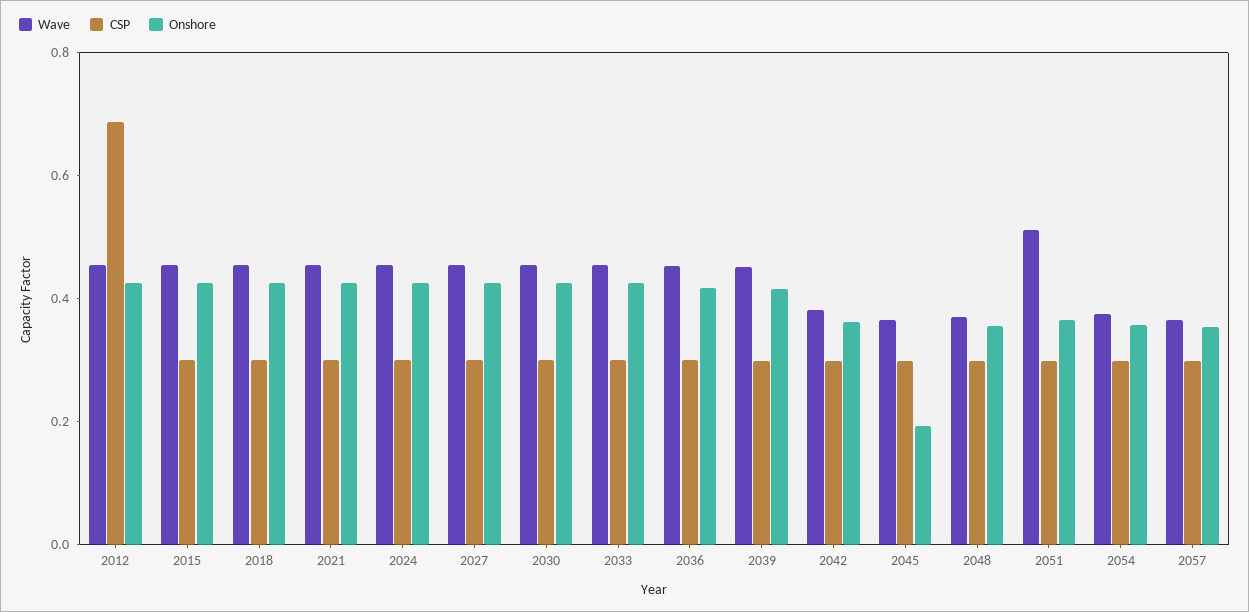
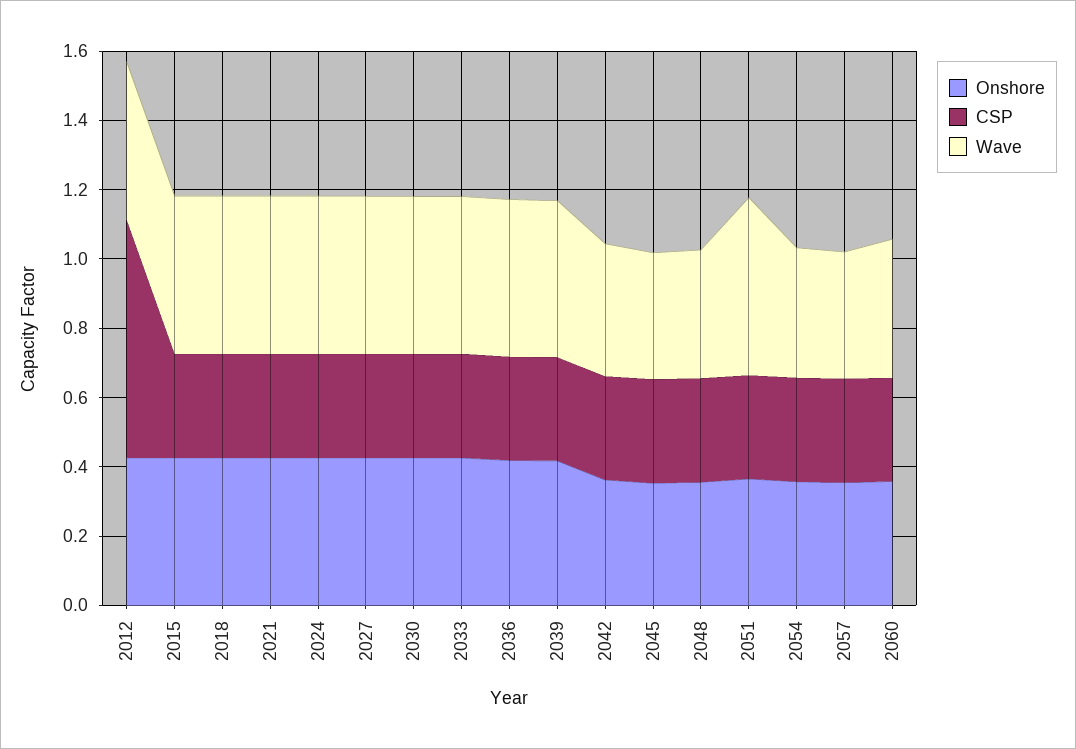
Onshore, 2045: 0.2 -> 0.35
Onshore, 2060: none -> 0.35
CSP, 2060: none -> 0.3
Wave, 2060: none -> 0.4

